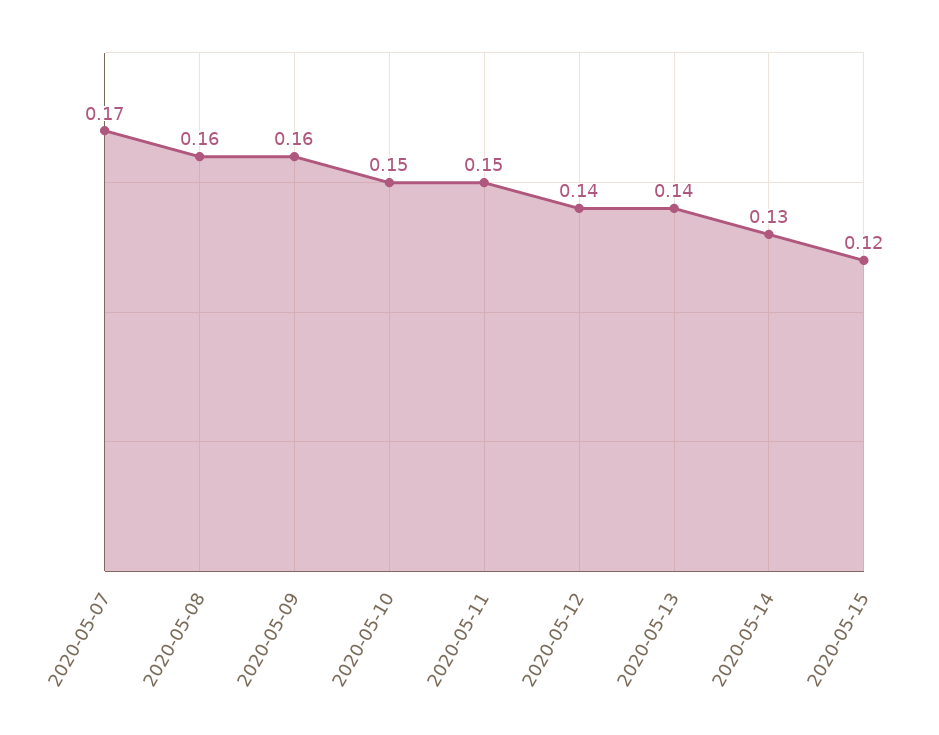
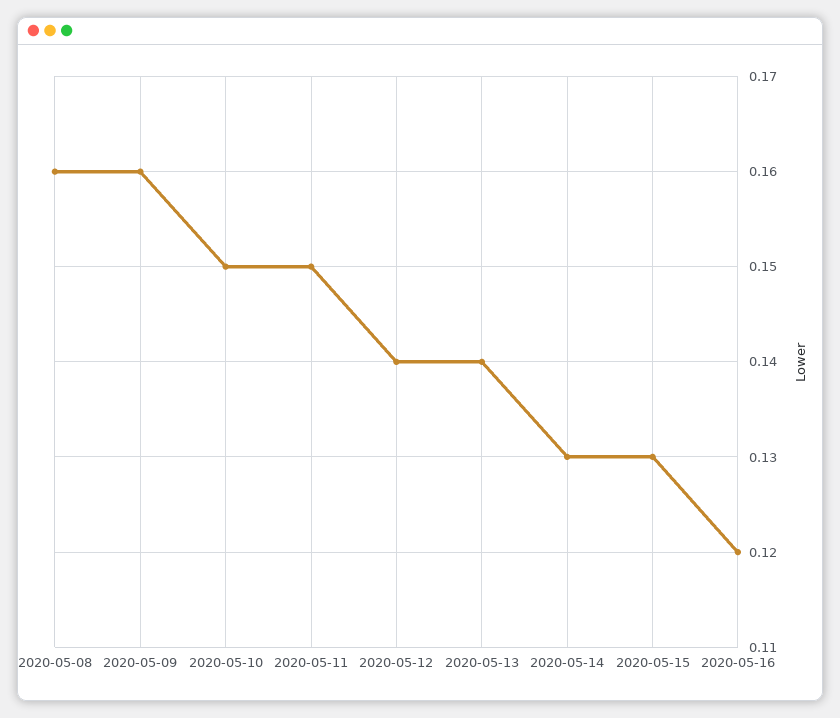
2020-05-07: 0.17 -> none
2020-05-15: 0.12 -> 0.13
2020-05-16: none -> 0.12

